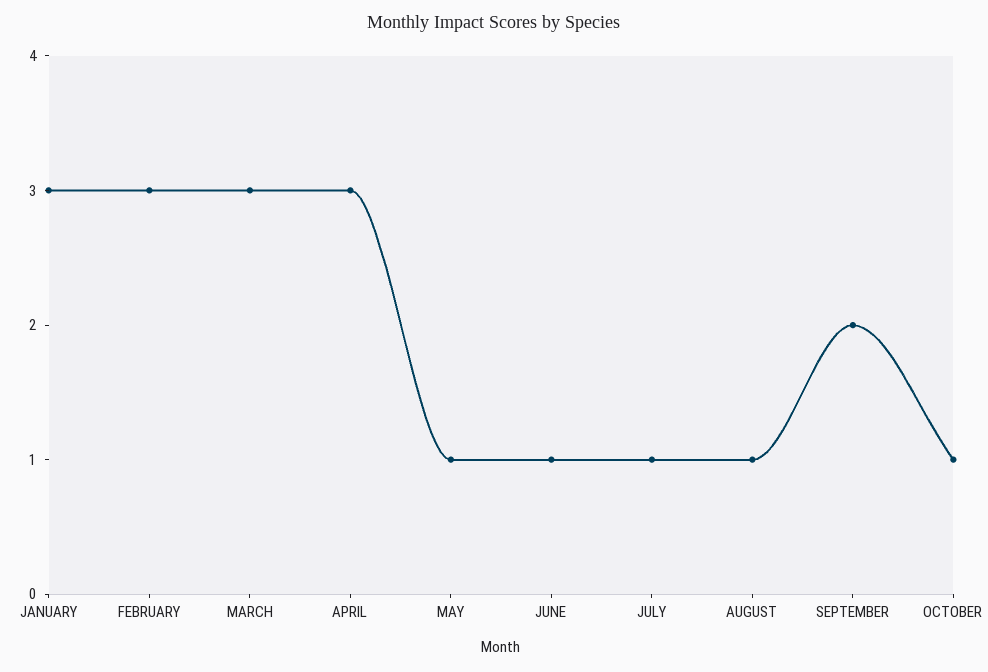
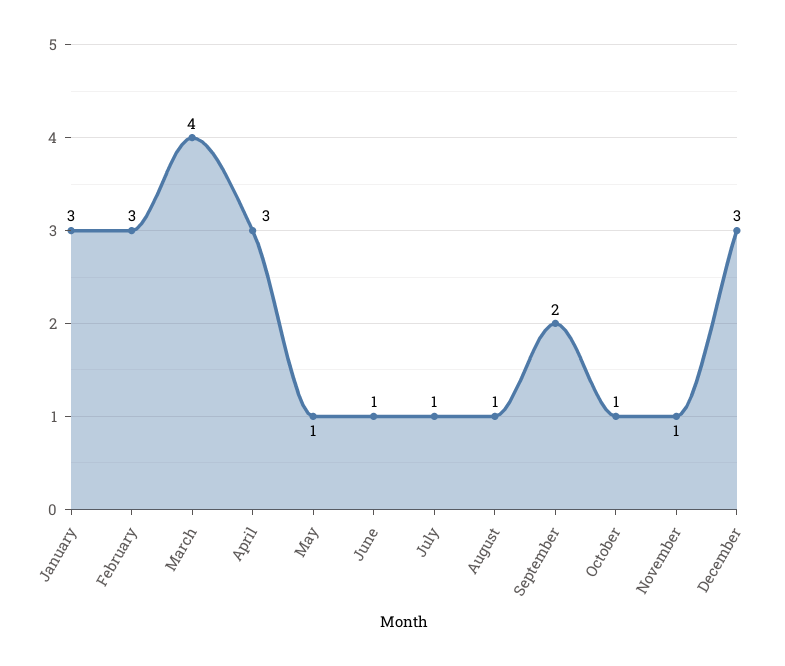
MARCH: 3 -> 4
November: none -> 1
December: none -> 3

